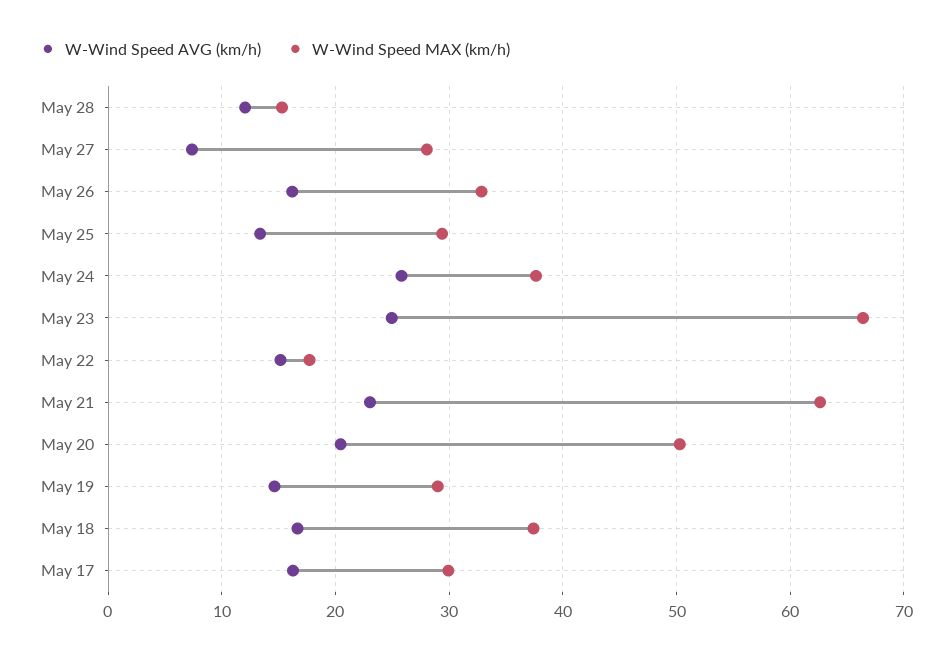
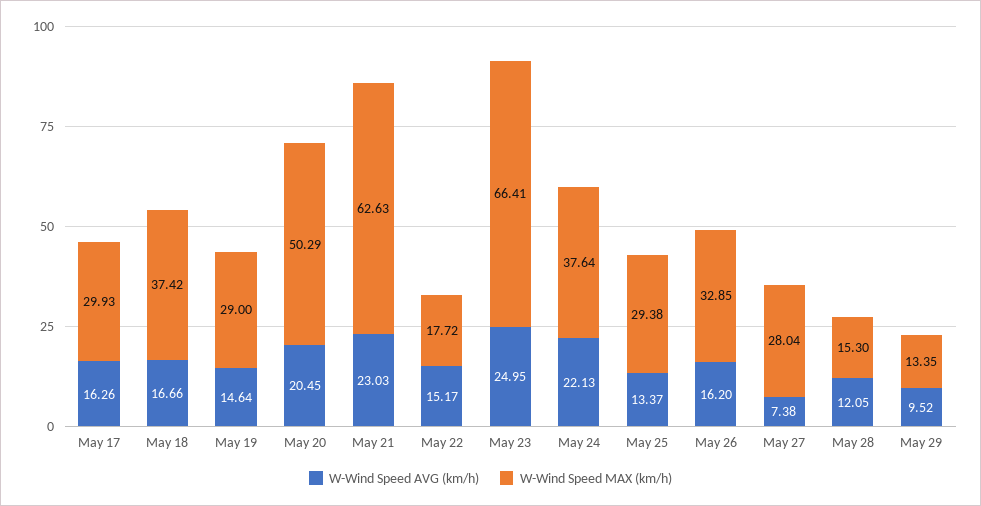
W-Wind Speed AVG (km/h), May 24: 26 -> 22.13
W-Wind Speed AVG (km/h), May 29: none -> 9.52
W-Wind Speed MAX (km/h), May 29: none -> 13.35

